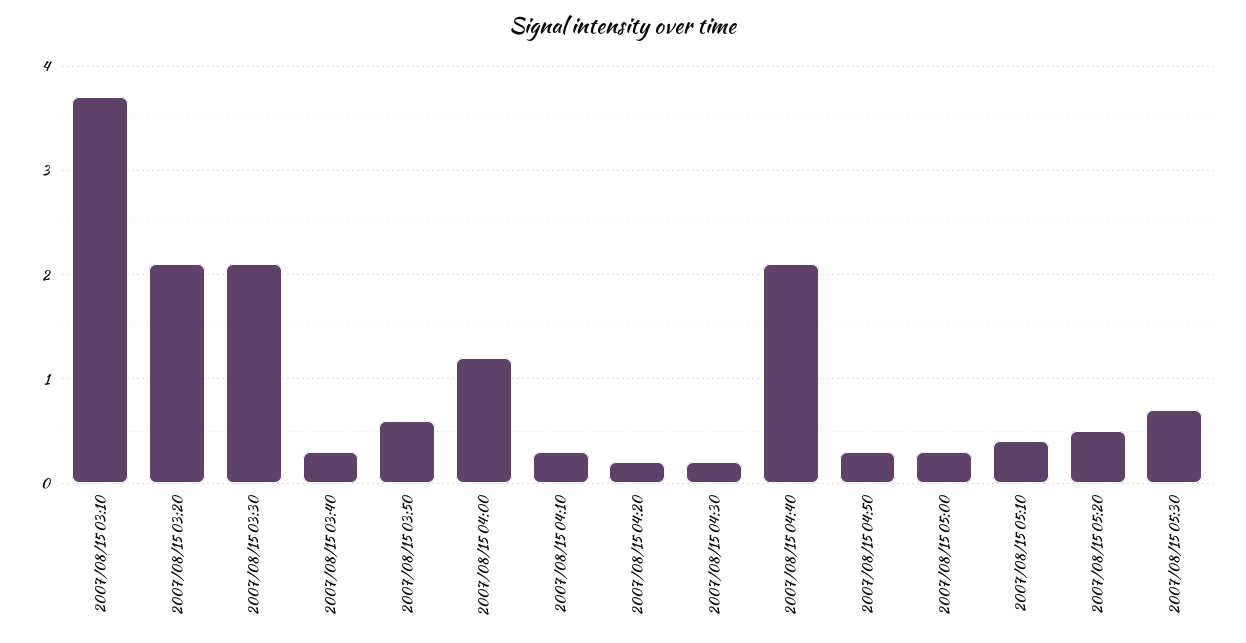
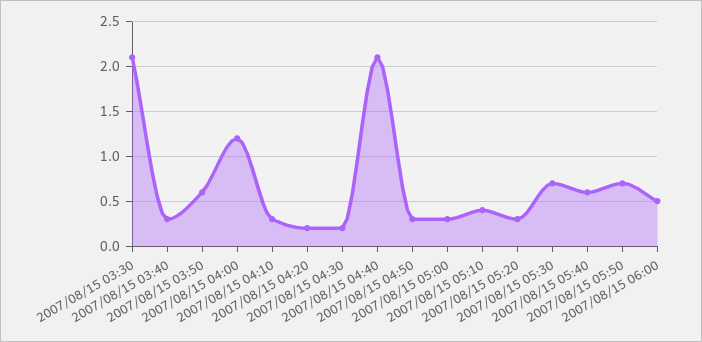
2007/08/15 03:10: 3.7 -> none
2007/08/15 03:20: 2.1 -> none
2007/08/15 05:20: 0.5 -> 0.3
2007/08/15 05:40: none -> 0.6
2007/08/15 05:50: none -> 0.7
2007/08/15 06:00: none -> 0.5

